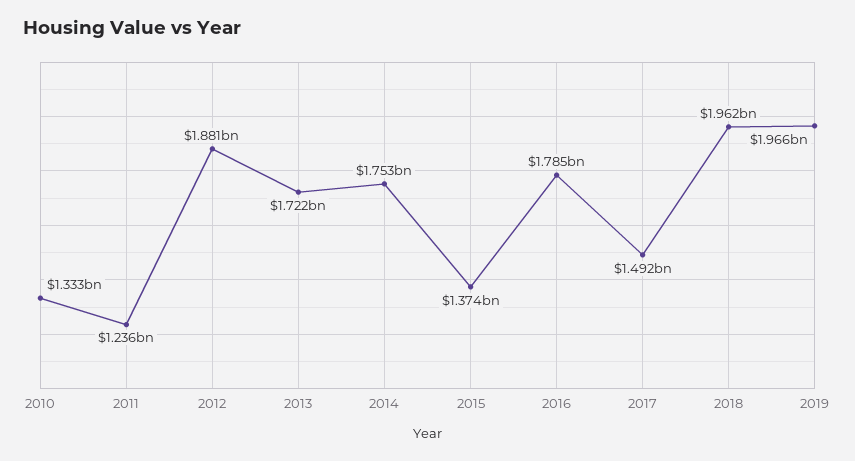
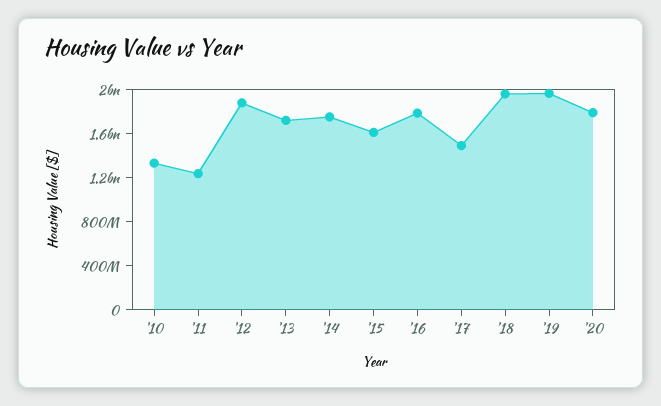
2015: 1374000000 -> 1600000000
'20: none -> 1800000000

